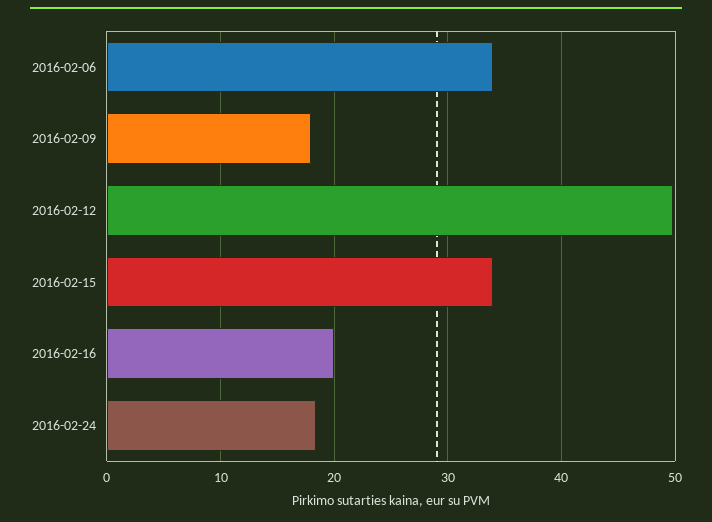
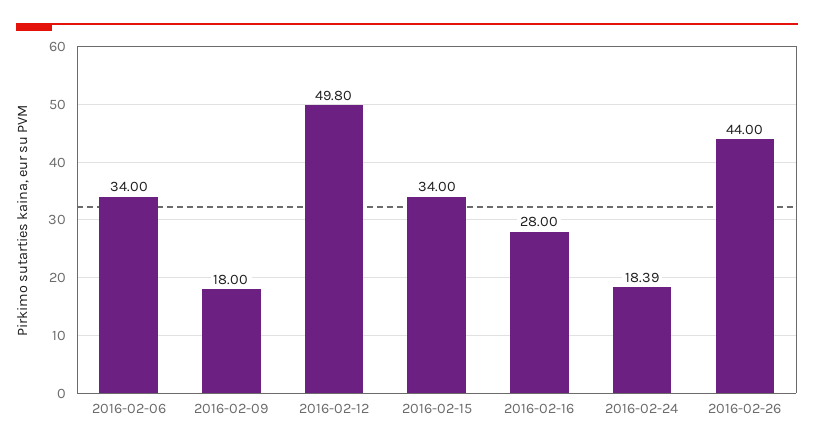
2016-02-16: 20 -> 28
2016-02-26: none -> 44

